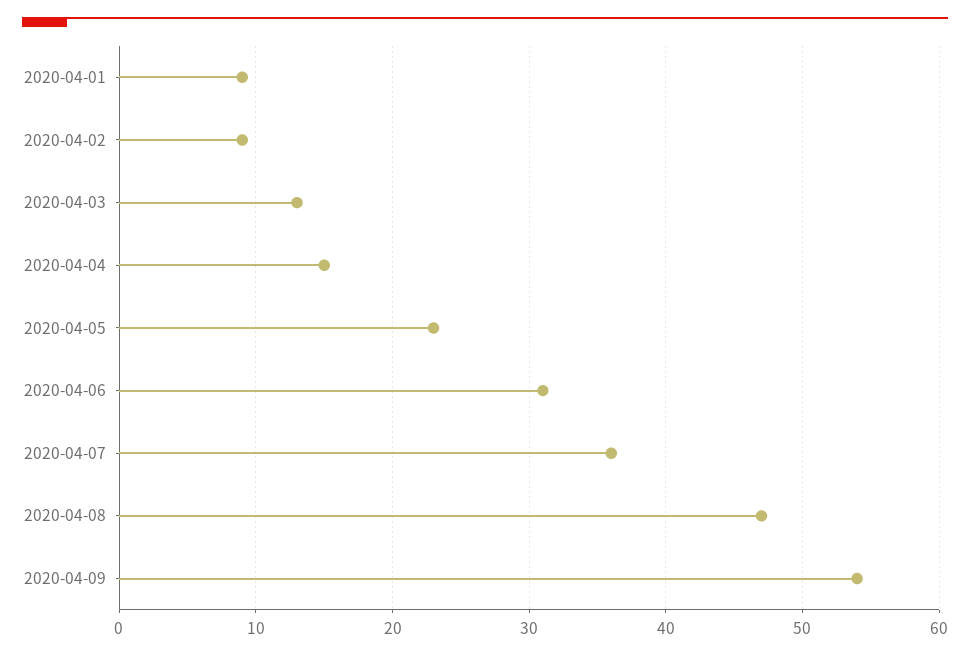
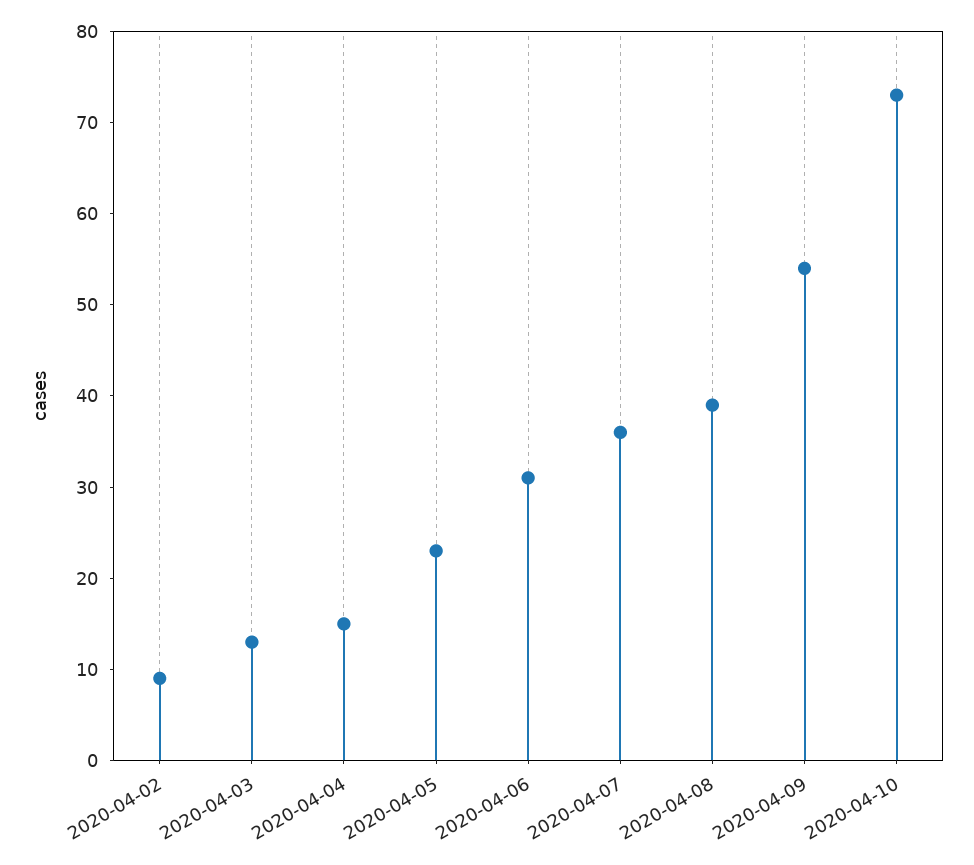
2020-04-01: 9 -> none
2020-04-08: 47 -> 39
2020-04-10: none -> 73

